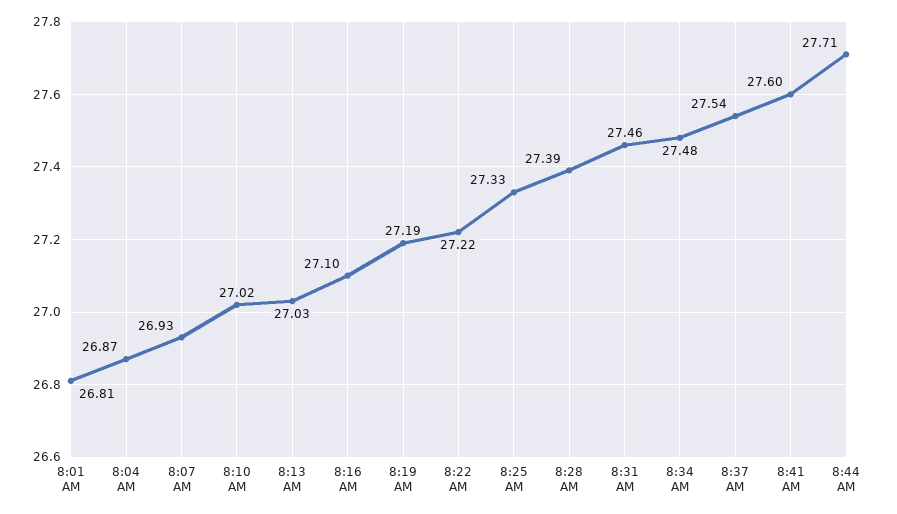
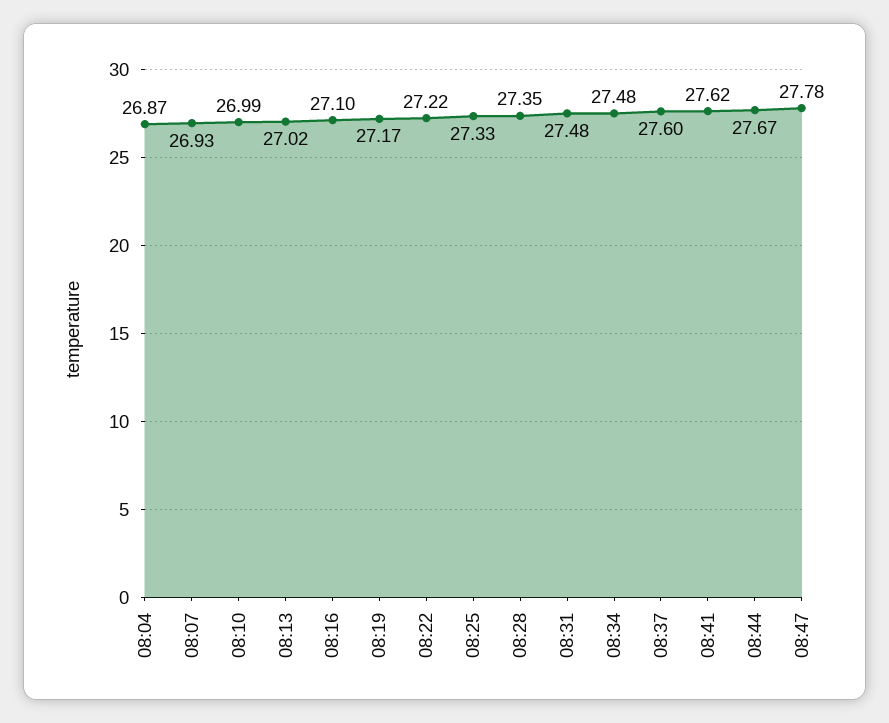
8:01 AM: 26.81 -> none
8:10 AM: 27.02 -> 26.99
8:13 AM: 27.03 -> 27.02
8:19 AM: 27.19 -> 27.17
8:28 AM: 27.39 -> 27.35
8:31 AM: 27.46 -> 27.48
8:37 AM: 27.54 -> 27.6
8:41 AM: 27.6 -> 27.62
8:44 AM: 27.71 -> 27.67
08:47: none -> 27.78

